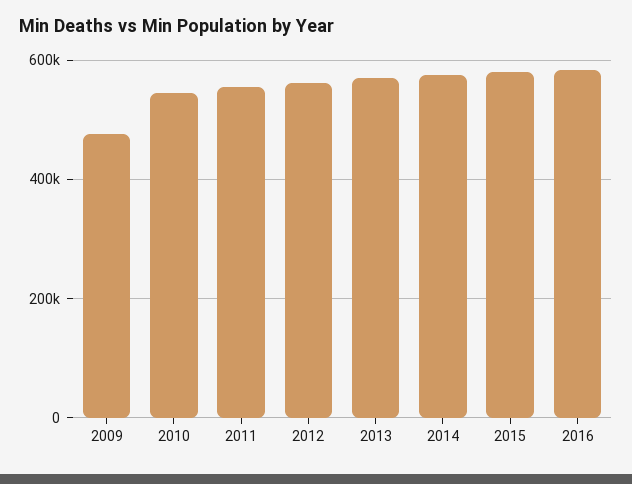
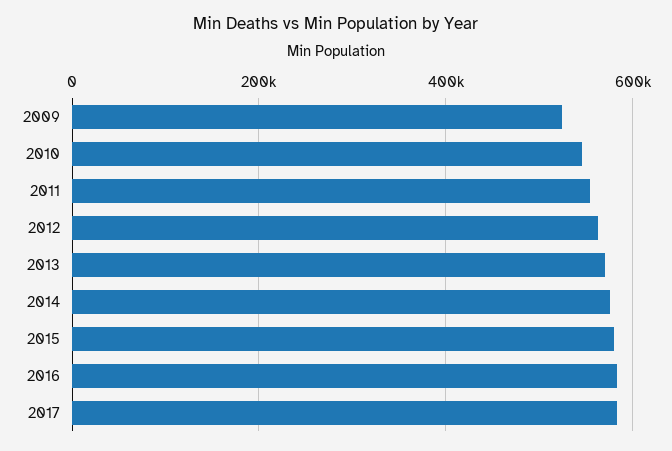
2009: 480000 -> 520000
2017: none -> 580000

